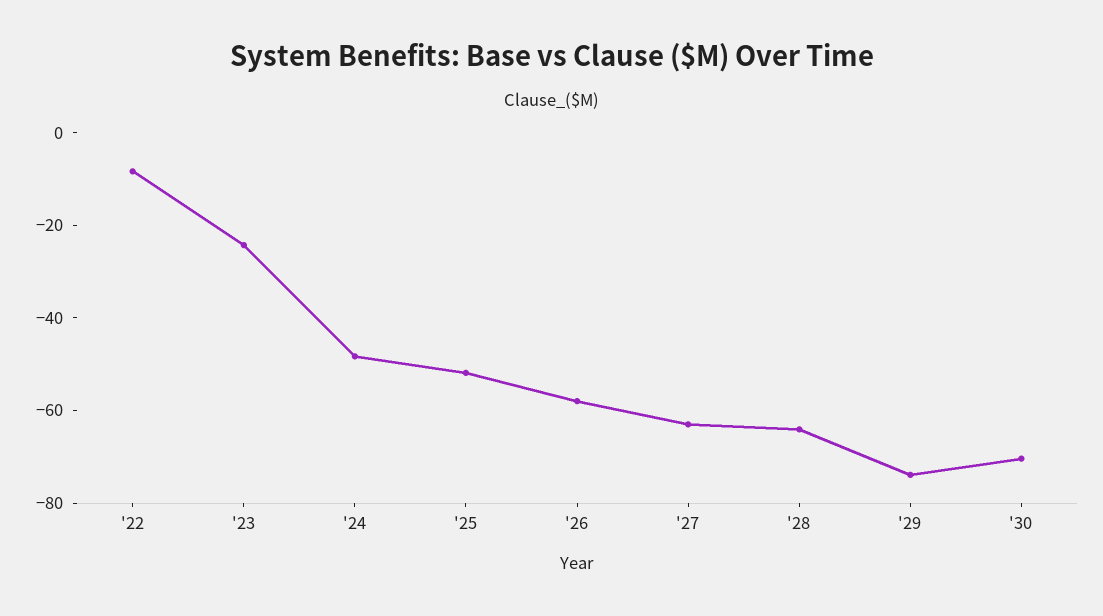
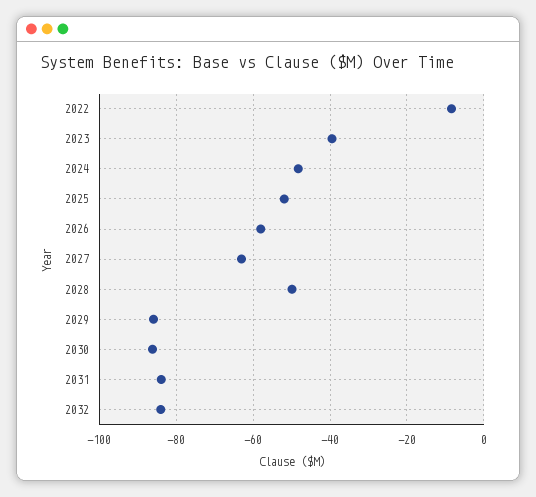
'23: -25 -> -40
'28: -65 -> -50
'29: -75 -> -86
'30: -70 -> -86
2031: none -> -84
2032: none -> -84

